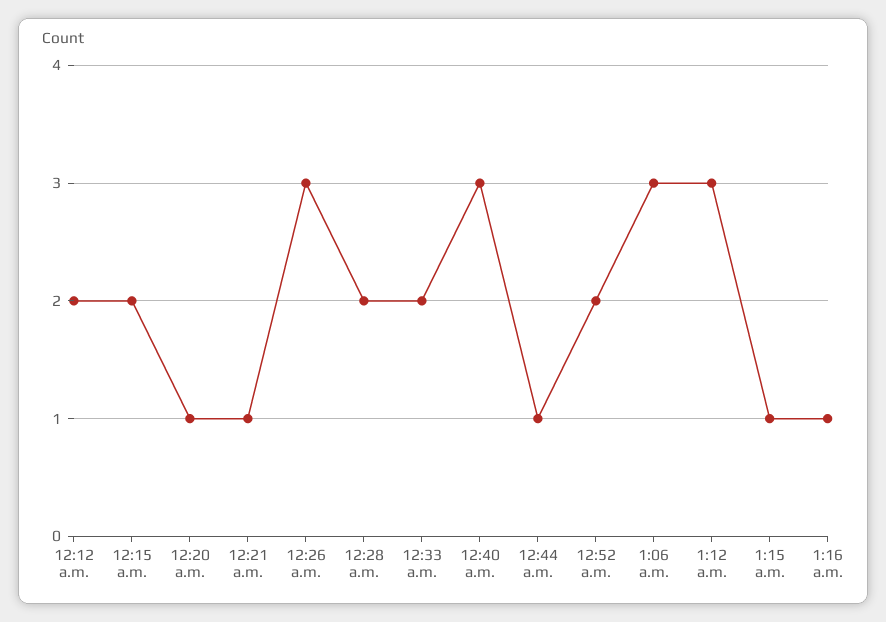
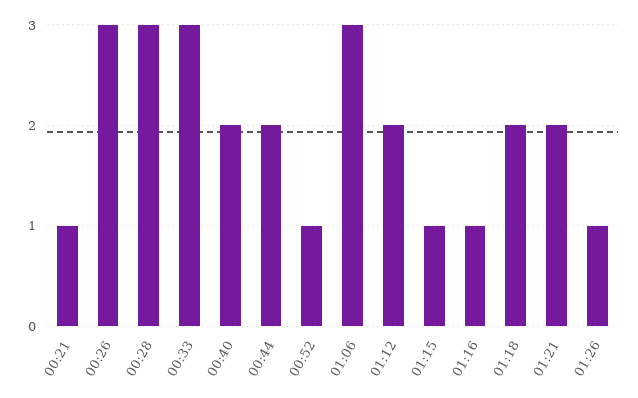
12:12 a.m.: 2 -> none
12:15 a.m.: 2 -> none
12:20 a.m.: 1 -> none
12:28 a.m.: 2 -> 3
12:33 a.m.: 2 -> 3
12:40 a.m.: 3 -> 2
12:44 a.m.: 1 -> 2
12:52 a.m.: 2 -> 1
1:12 a.m.: 3 -> 2
01:18: none -> 2
01:21: none -> 2
01:26: none -> 1

